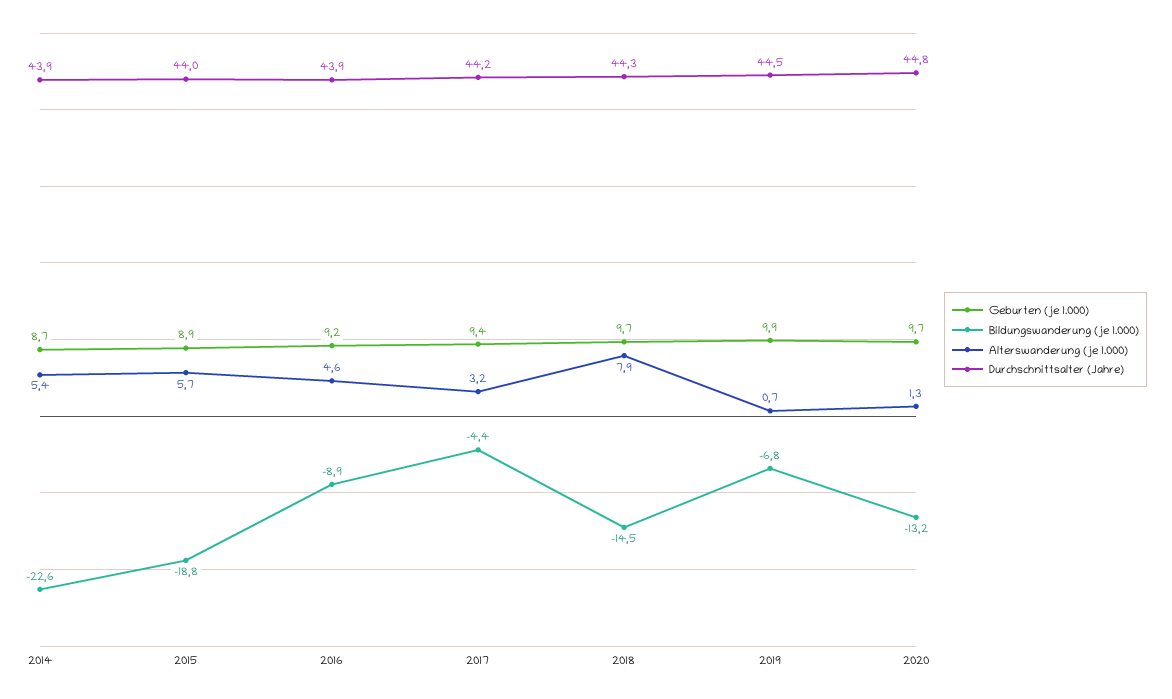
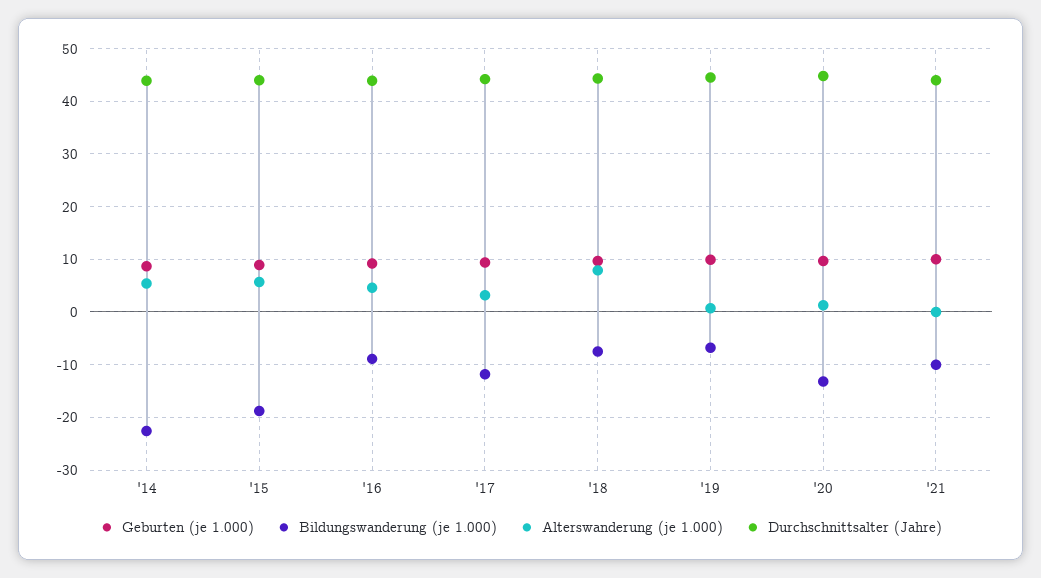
Bildungswanderung (je 1.000), 2017: -4.4 -> -12
Bildungswanderung (je 1.000), 2018: -14.5 -> -8
Geburten (je 1.000), '21: none -> 10
Bildungswanderung (je 1.000), '21: none -> -10
Alterswanderung (je 1.000), '21: none -> 0
Durchschnittsalter (Jahre), '21: none -> 44

